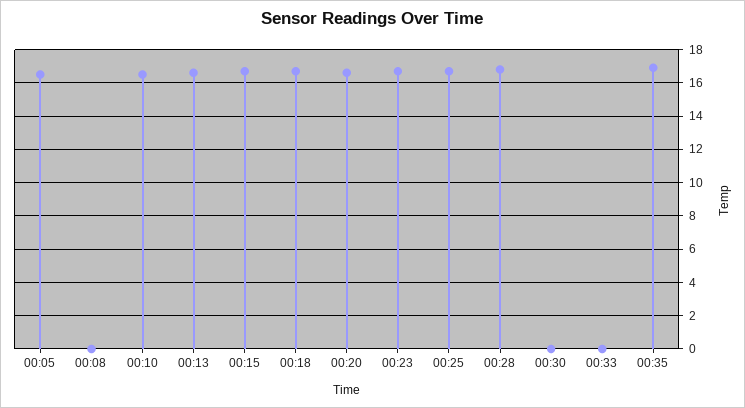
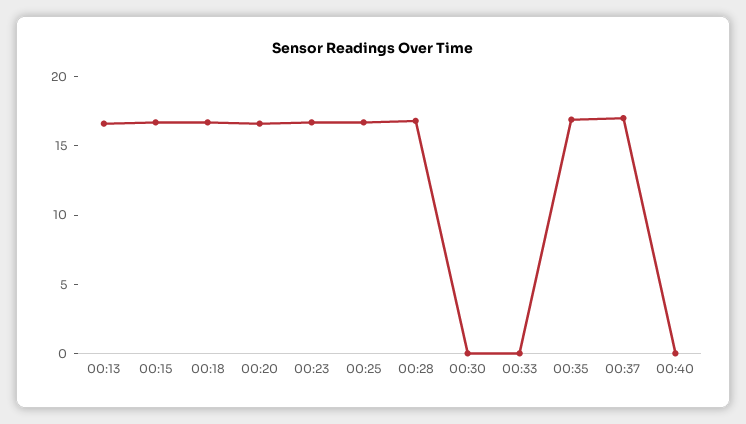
00:05: 16.5 -> none
00:08: 0 -> none
00:10: 16.5 -> none
00:37: none -> 17
00:40: none -> 0

